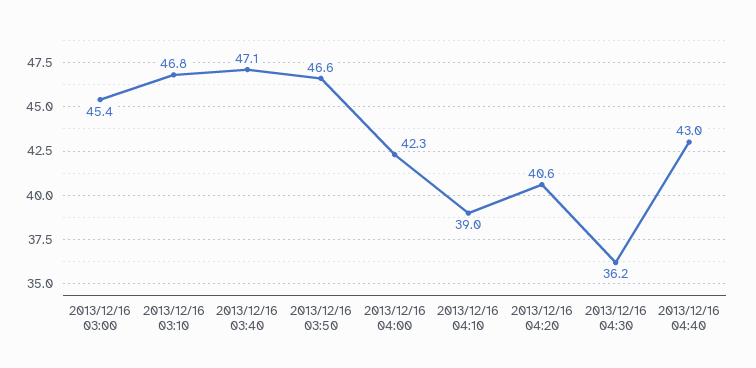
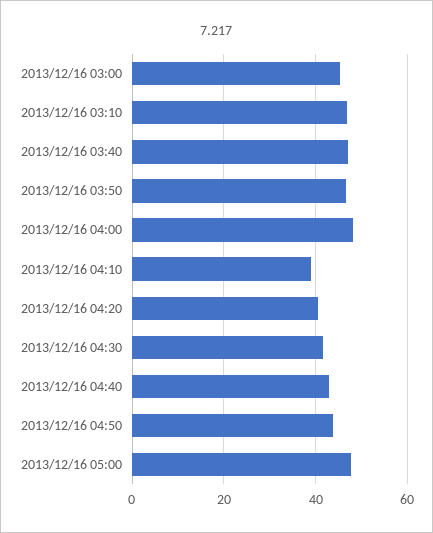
2013/12/16 04:00: 42.3 -> 48
2013/12/16 04:30: 36.2 -> 42
2013/12/16 04:50: none -> 44
2013/12/16 05:00: none -> 48

